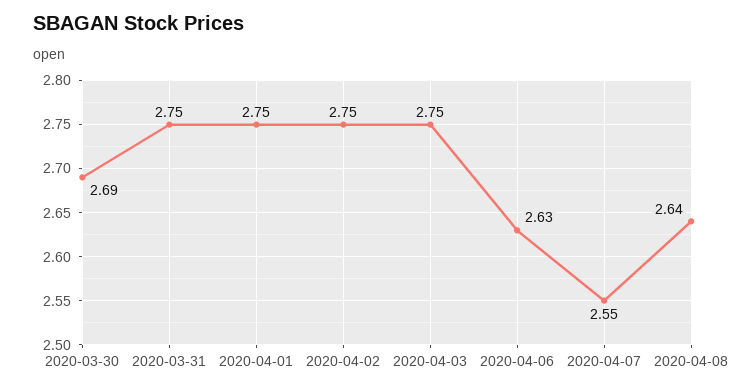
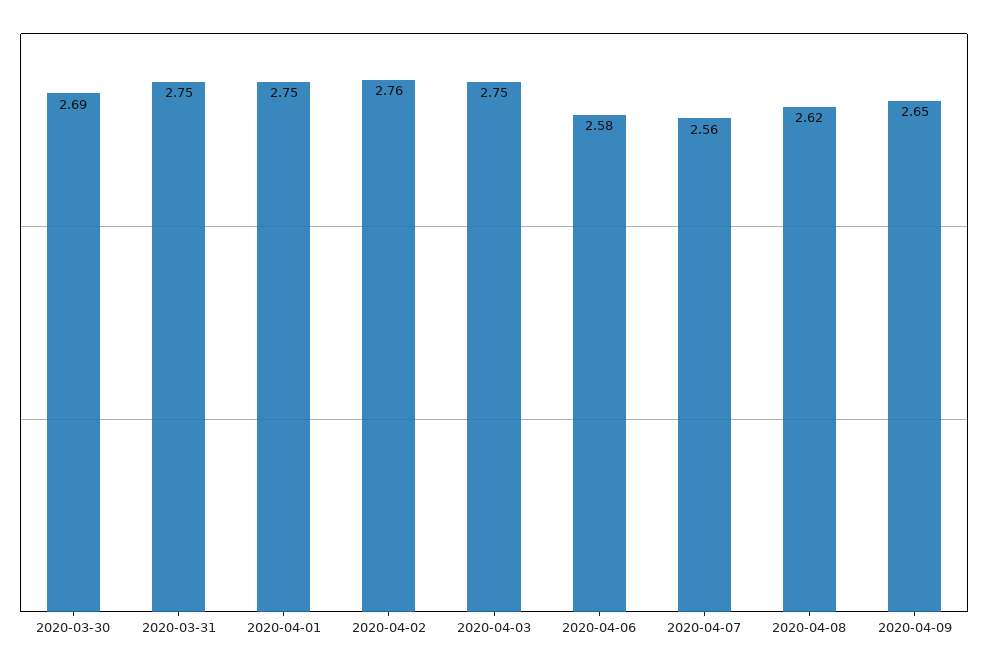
2020-04-02: 2.75 -> 2.76
2020-04-06: 2.63 -> 2.58
2020-04-07: 2.55 -> 2.56
2020-04-08: 2.64 -> 2.62
2020-04-09: none -> 2.65

